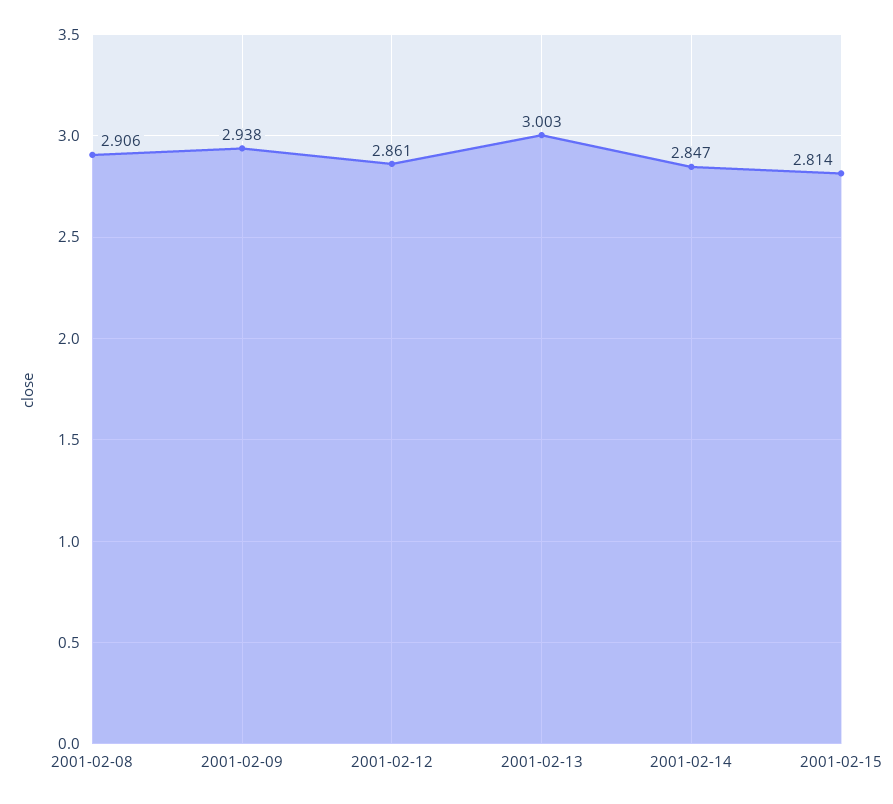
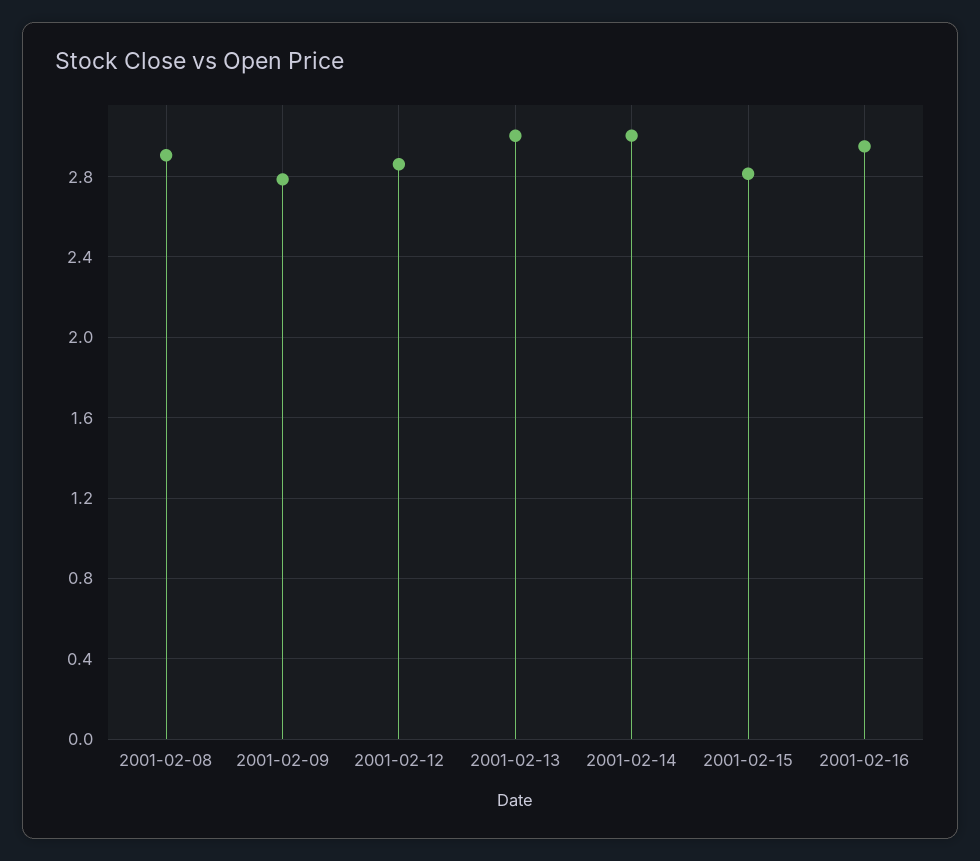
2001-02-09: 2.938 -> 2.8
2001-02-14: 2.847 -> 3
2001-02-16: none -> 2.95

